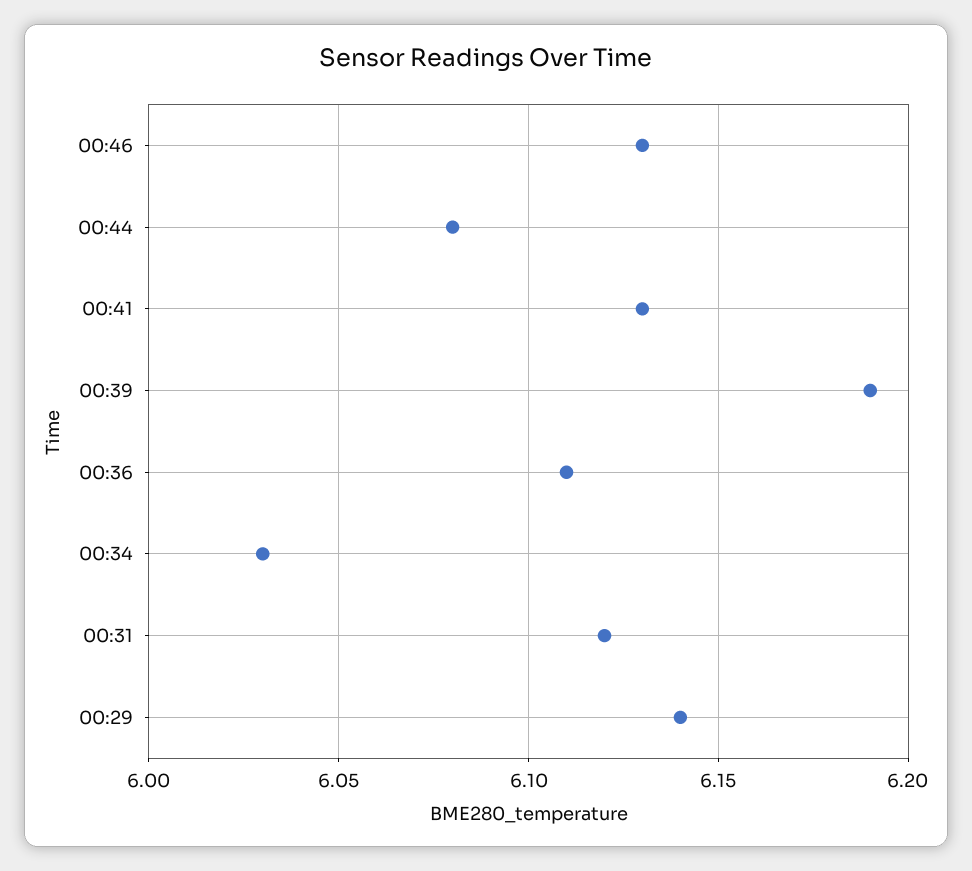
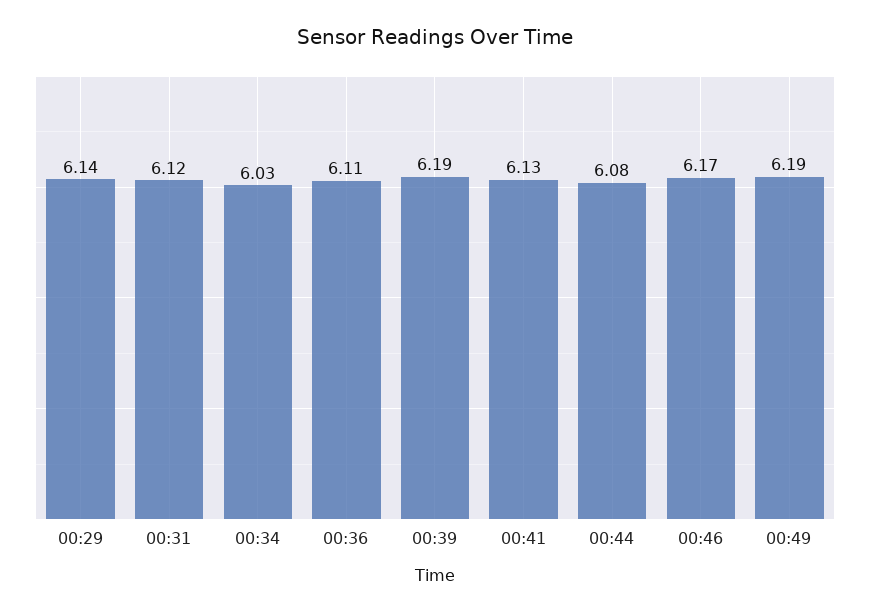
00:46: 6.13 -> 6.17
00:49: none -> 6.19

